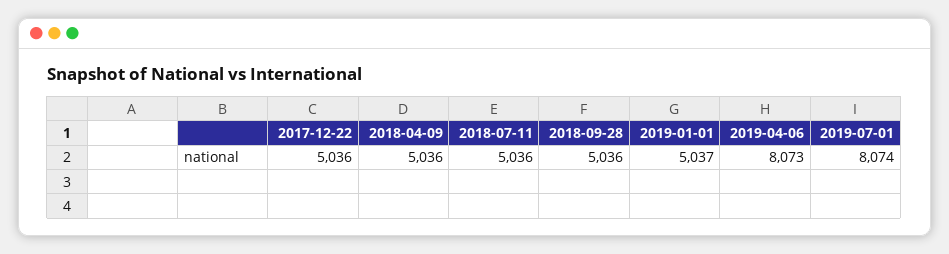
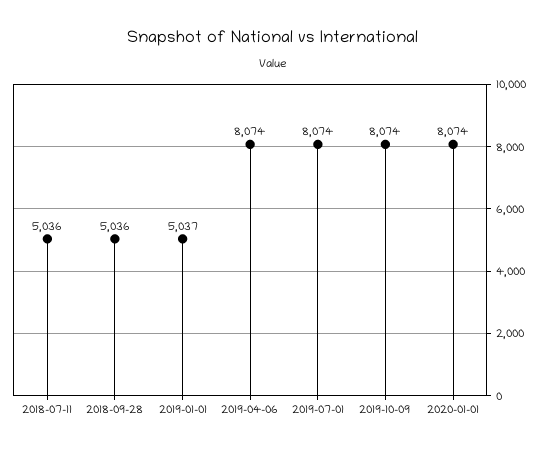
2017-12-22: 5036 -> none
2018-04-09: 5036 -> none
2019-04-06: 8073 -> 8074
2019-10-09: none -> 8074
2020-01-01: none -> 8074

